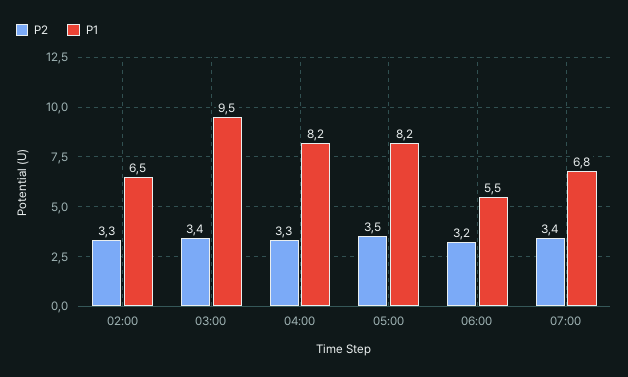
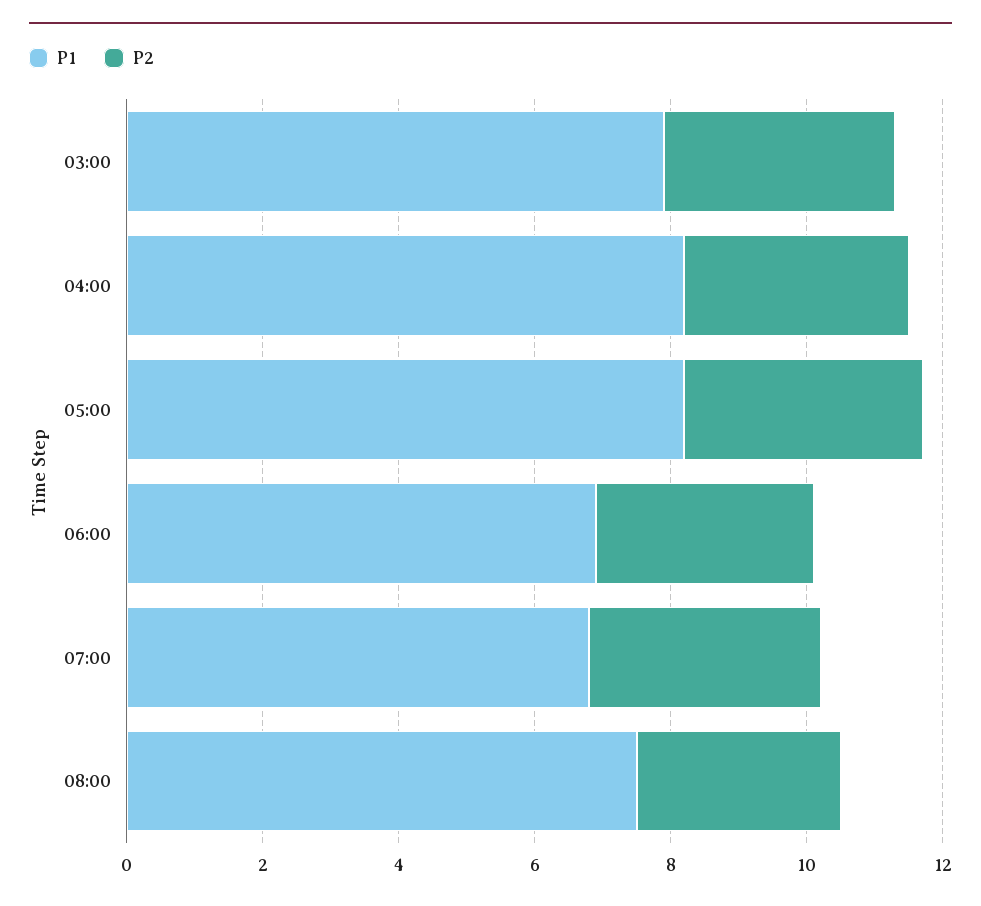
P2, 02:00: 3.3 -> none
P1, 02:00: 6.5 -> none
P1, 03:00: 9.5 -> 8
P1, 06:00: 5.5 -> 7
P1, 08:00: none -> 7.5
P2, 08:00: none -> 3

